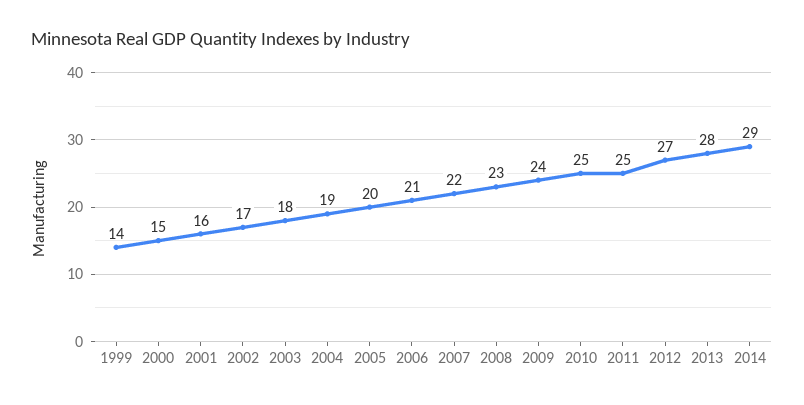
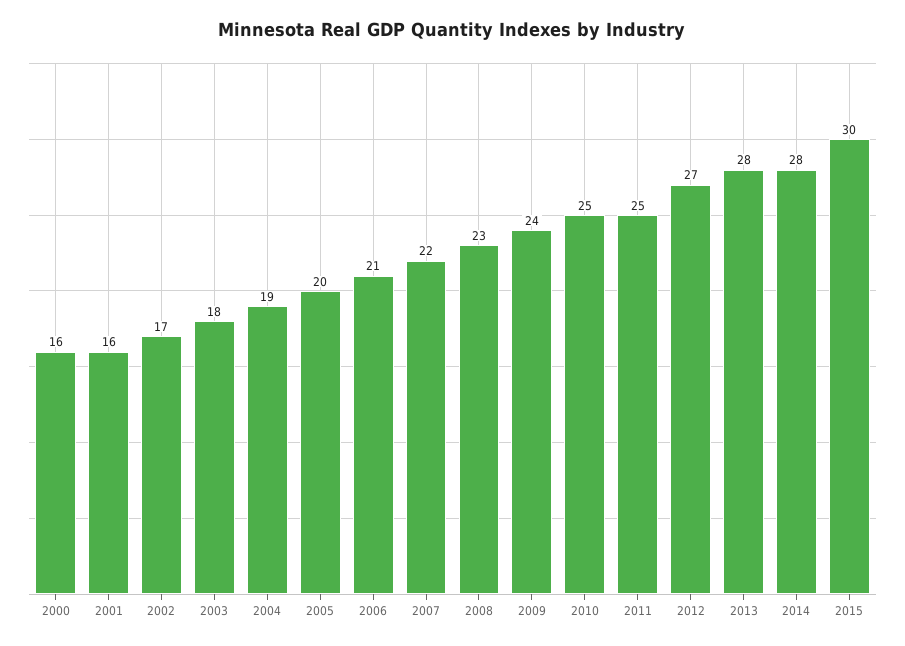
1999: 14 -> none
2000: 15 -> 16
2014: 29 -> 28
2015: none -> 30

